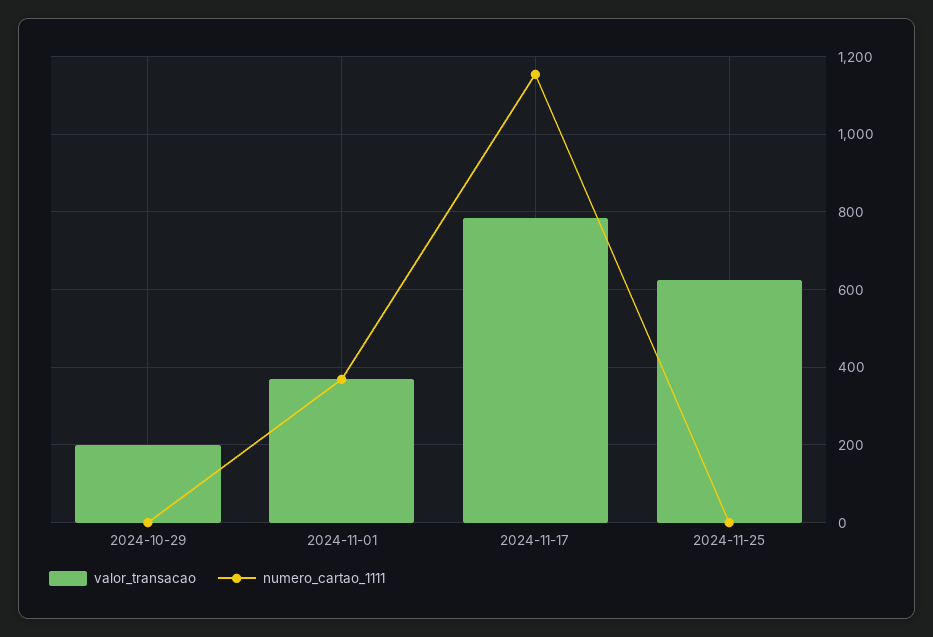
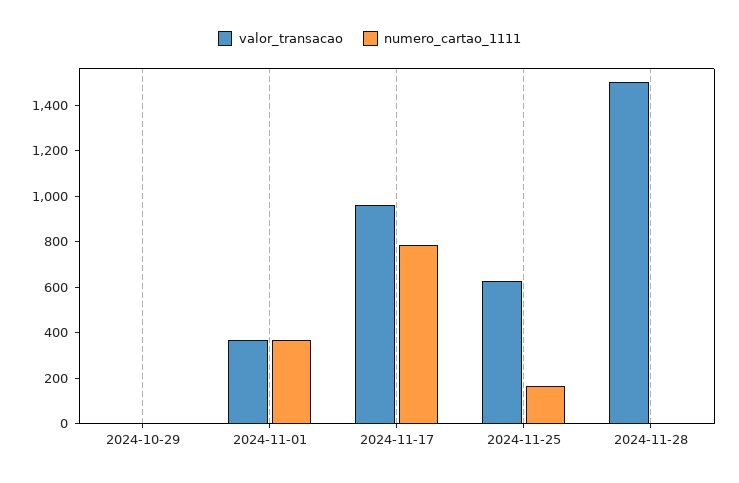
valor_transacao, 2024-10-29: 200 -> 0
valor_transacao, 2024-11-17: 780 -> 950
numero_cartao_1111, 2024-11-17: 1160 -> 800
numero_cartao_1111, 2024-11-25: 0 -> 150
valor_transacao, 2024-11-28: none -> 1500
numero_cartao_1111, 2024-11-28: none -> 0

